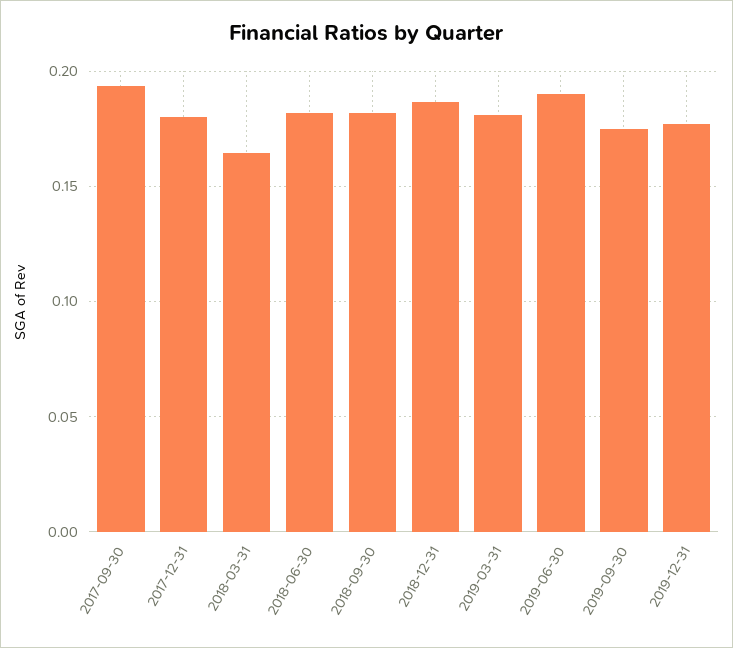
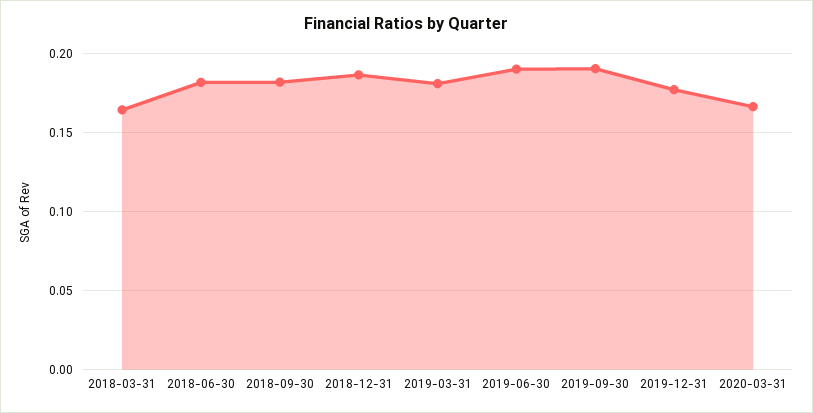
2017-09-30: 0.195 -> none
2017-12-31: 0.18 -> none
2019-09-30: 0.175 -> 0.19
2020-03-31: none -> 0.165

